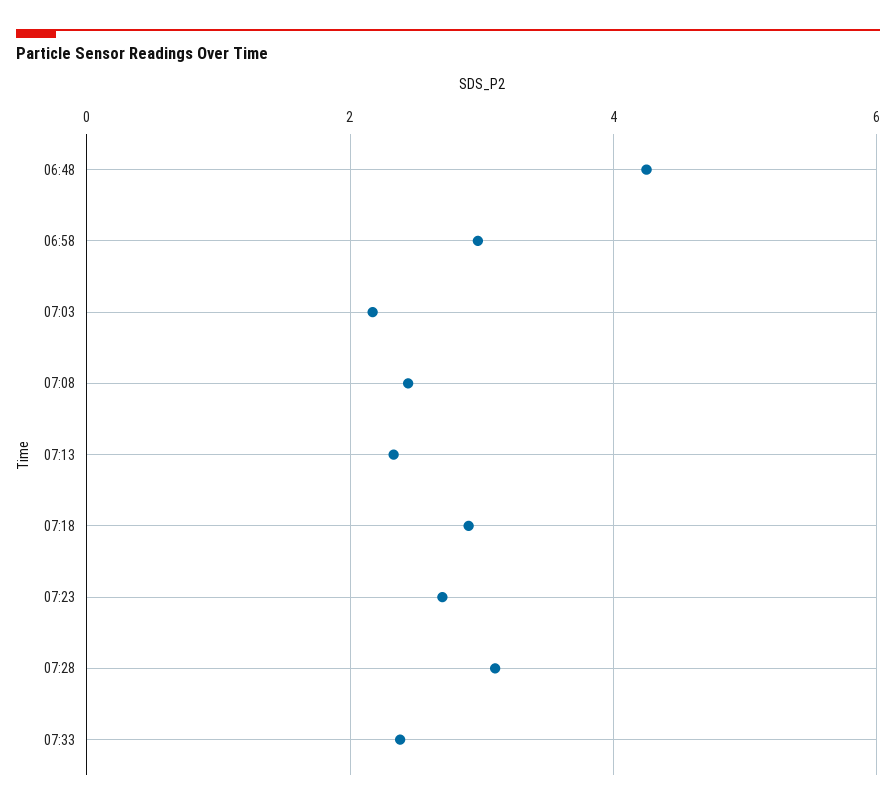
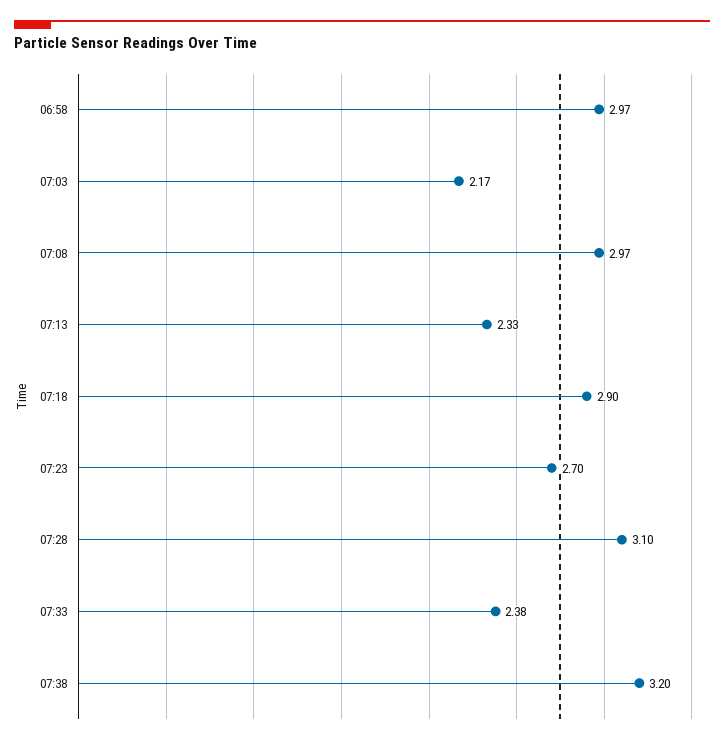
06:48: 4.2 -> none
07:08: 2.4 -> 2.97
07:38: none -> 3.2

